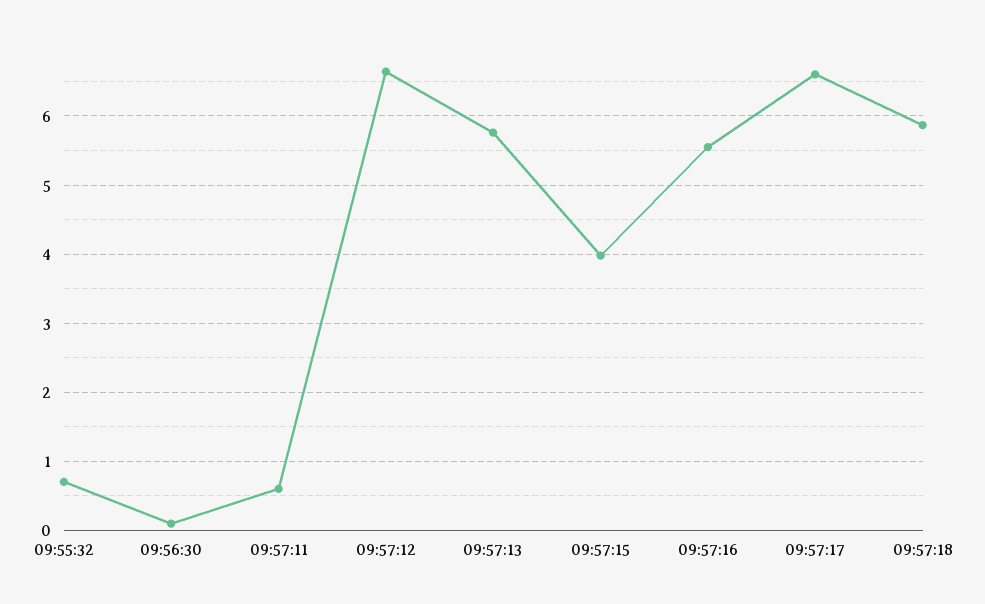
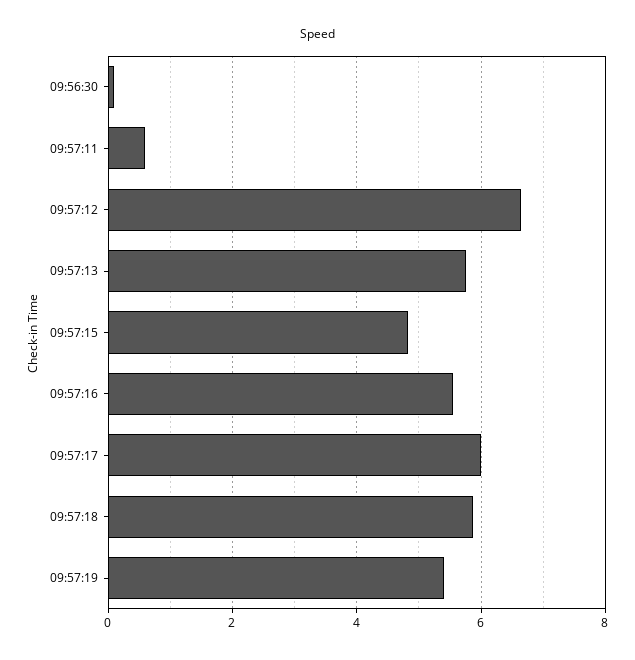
09:55:32: 0.7 -> none
09:57:15: 4 -> 4.8
09:57:17: 6.6 -> 6
09:57:19: none -> 5.4

